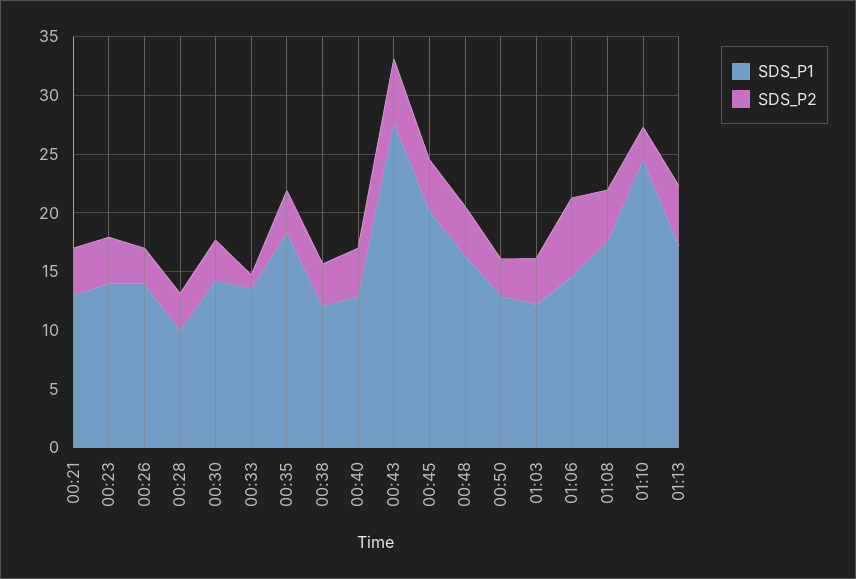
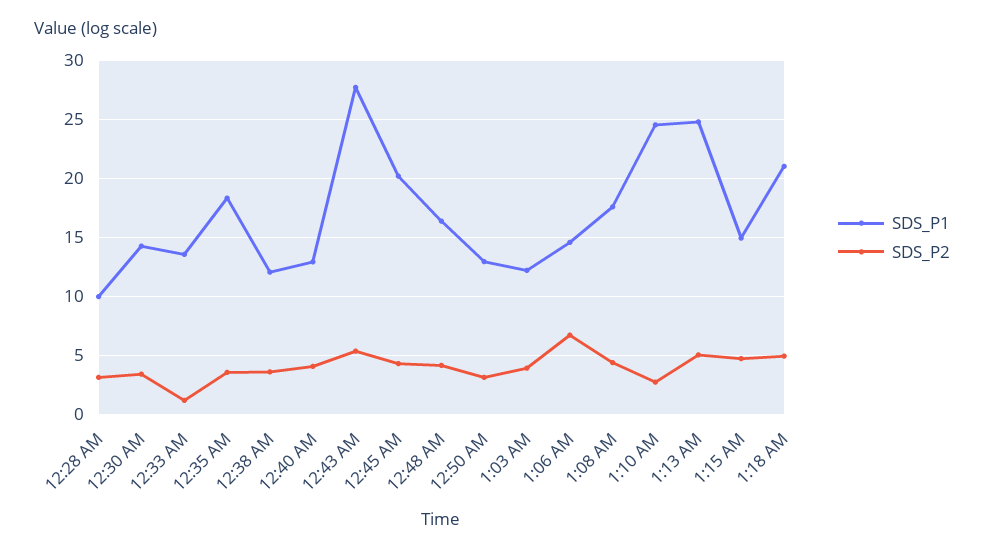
SDS_P1, 00:21: 13 -> none
SDS_P2, 00:21: 4 -> none
SDS_P1, 00:23: 14 -> none
SDS_P2, 00:23: 4 -> none
SDS_P1, 00:26: 14 -> none
SDS_P2, 00:26: 3 -> none
SDS_P1, 01:13: 17 -> 25
SDS_P1, 1:15 AM: none -> 15
SDS_P2, 1:15 AM: none -> 5
SDS_P1, 1:18 AM: none -> 21
SDS_P2, 1:18 AM: none -> 5

